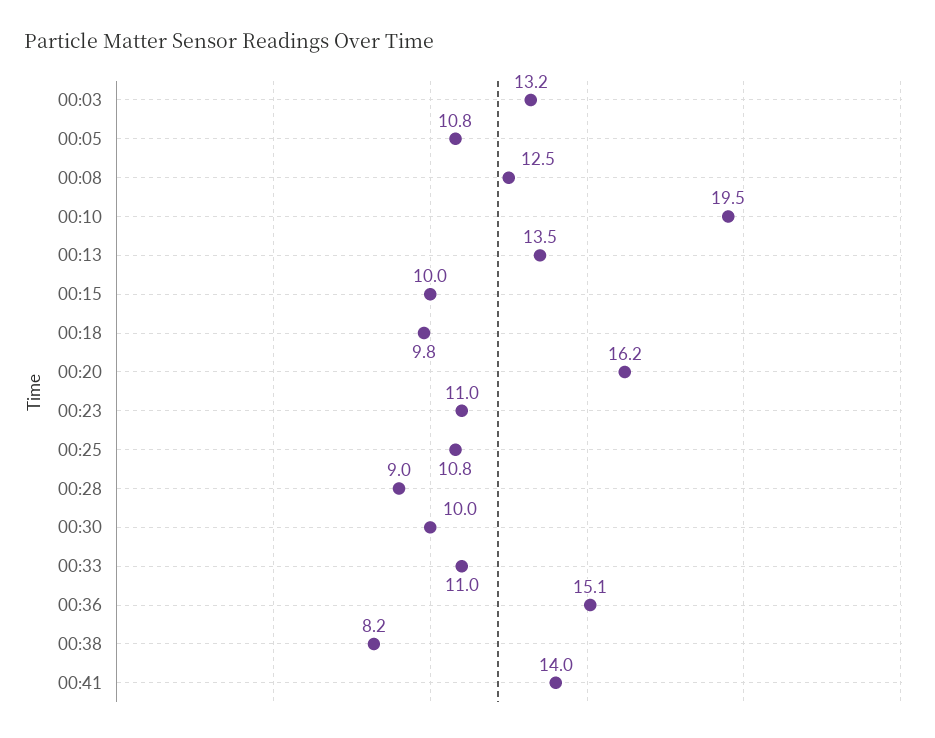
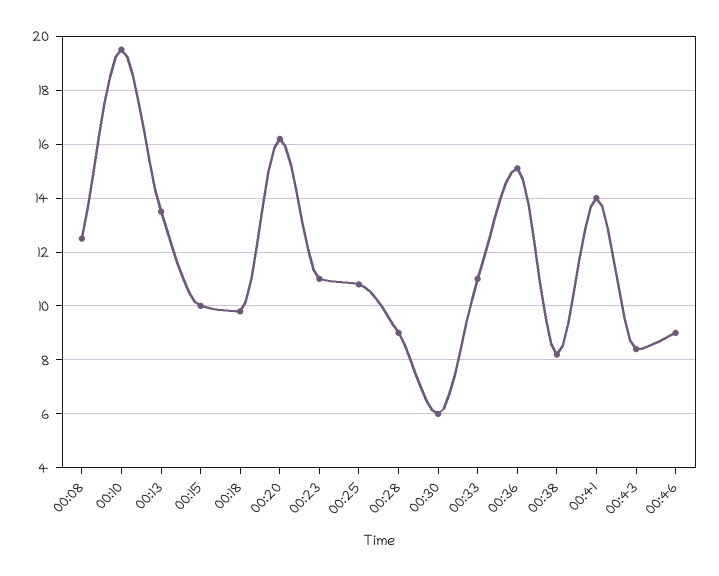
00:03: 13.2 -> none
00:05: 10.8 -> none
00:30: 10 -> 6
00:43: none -> 8.5
00:46: none -> 9

